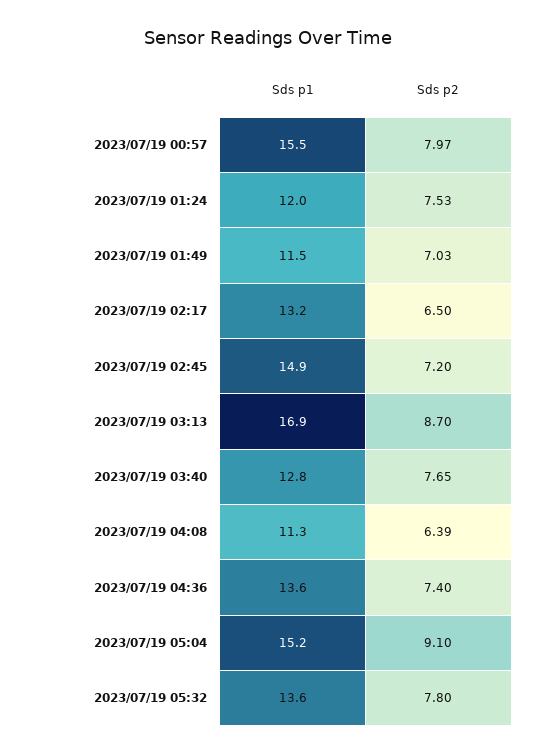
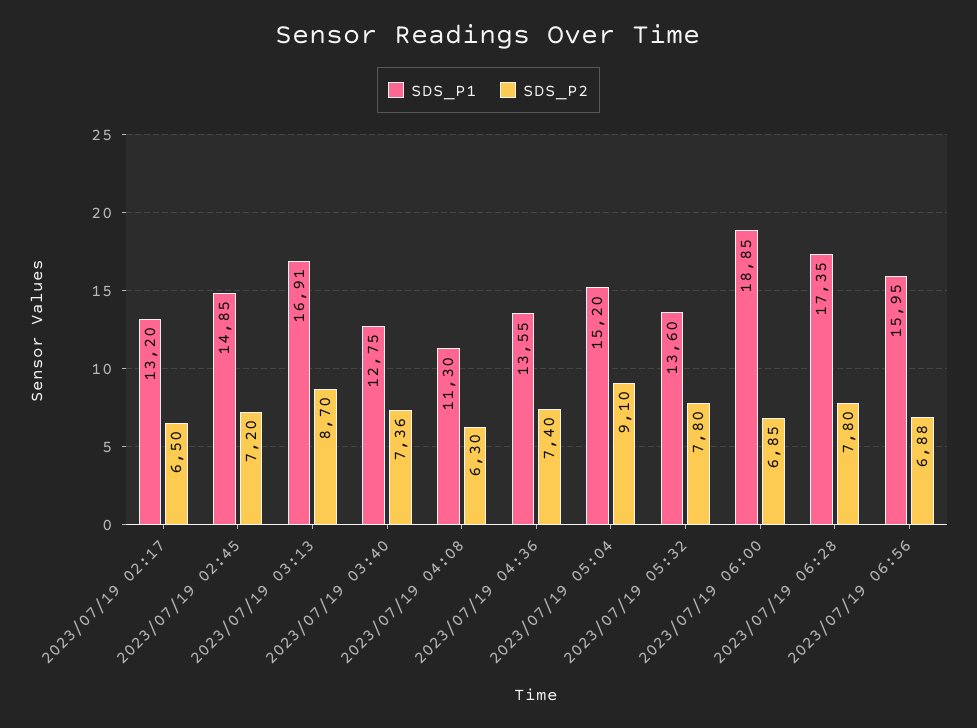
Sds p1, 2023/07/19 00:57: 15.5 -> none
Sds p2, 2023/07/19 00:57: 7.97 -> none
Sds p1, 2023/07/19 01:24: 12 -> none
Sds p2, 2023/07/19 01:24: 7.53 -> none
Sds p1, 2023/07/19 01:49: 11.5 -> none
Sds p2, 2023/07/19 01:49: 7.03 -> none
Sds p2, 2023/07/19 03:40: 7.65 -> 7.36
Sds p2, 2023/07/19 04:08: 6.39 -> 6.3
Sds p1, 2023/07/19 06:00: none -> 18.85
Sds p2, 2023/07/19 06:00: none -> 6.85
Sds p1, 2023/07/19 06:28: none -> 17.35
Sds p2, 2023/07/19 06:28: none -> 7.8
Sds p1, 2023/07/19 06:56: none -> 15.95
Sds p2, 2023/07/19 06:56: none -> 6.88

